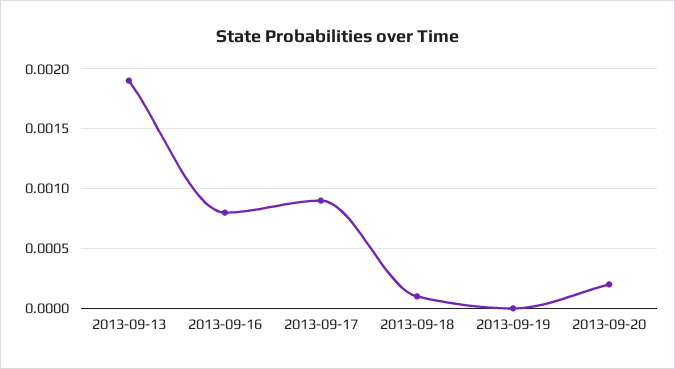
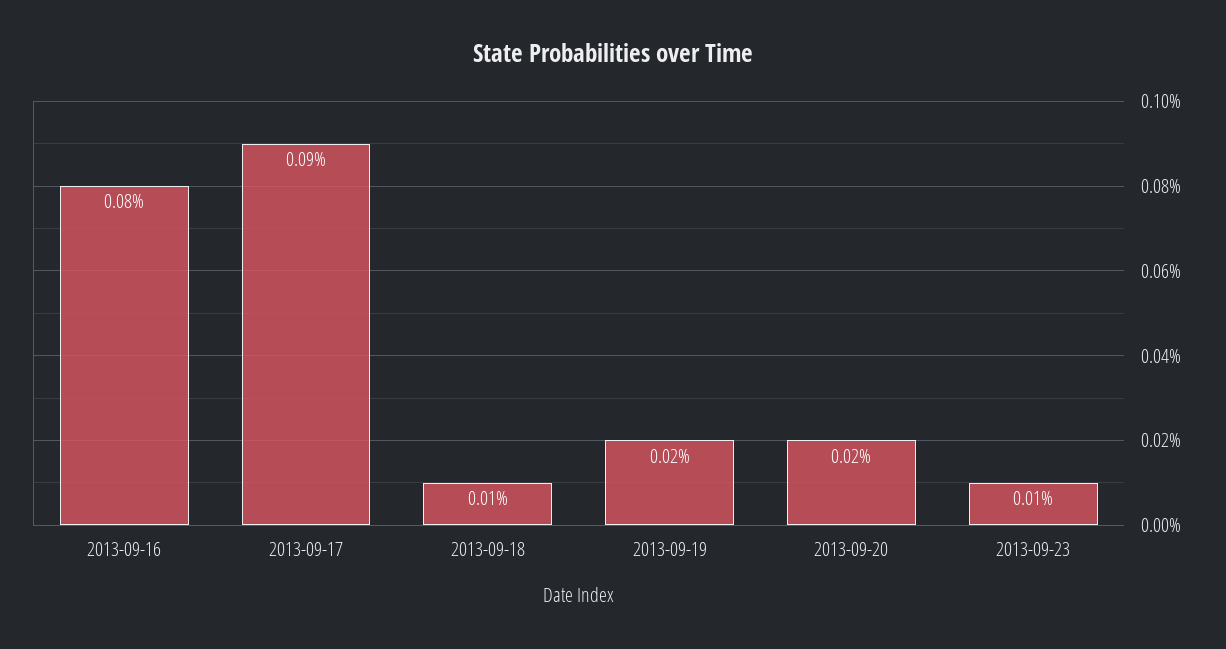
2013-09-13: 0.0019 -> none
2013-09-19: 0 -> 0.0002
2013-09-23: none -> 0.0001

